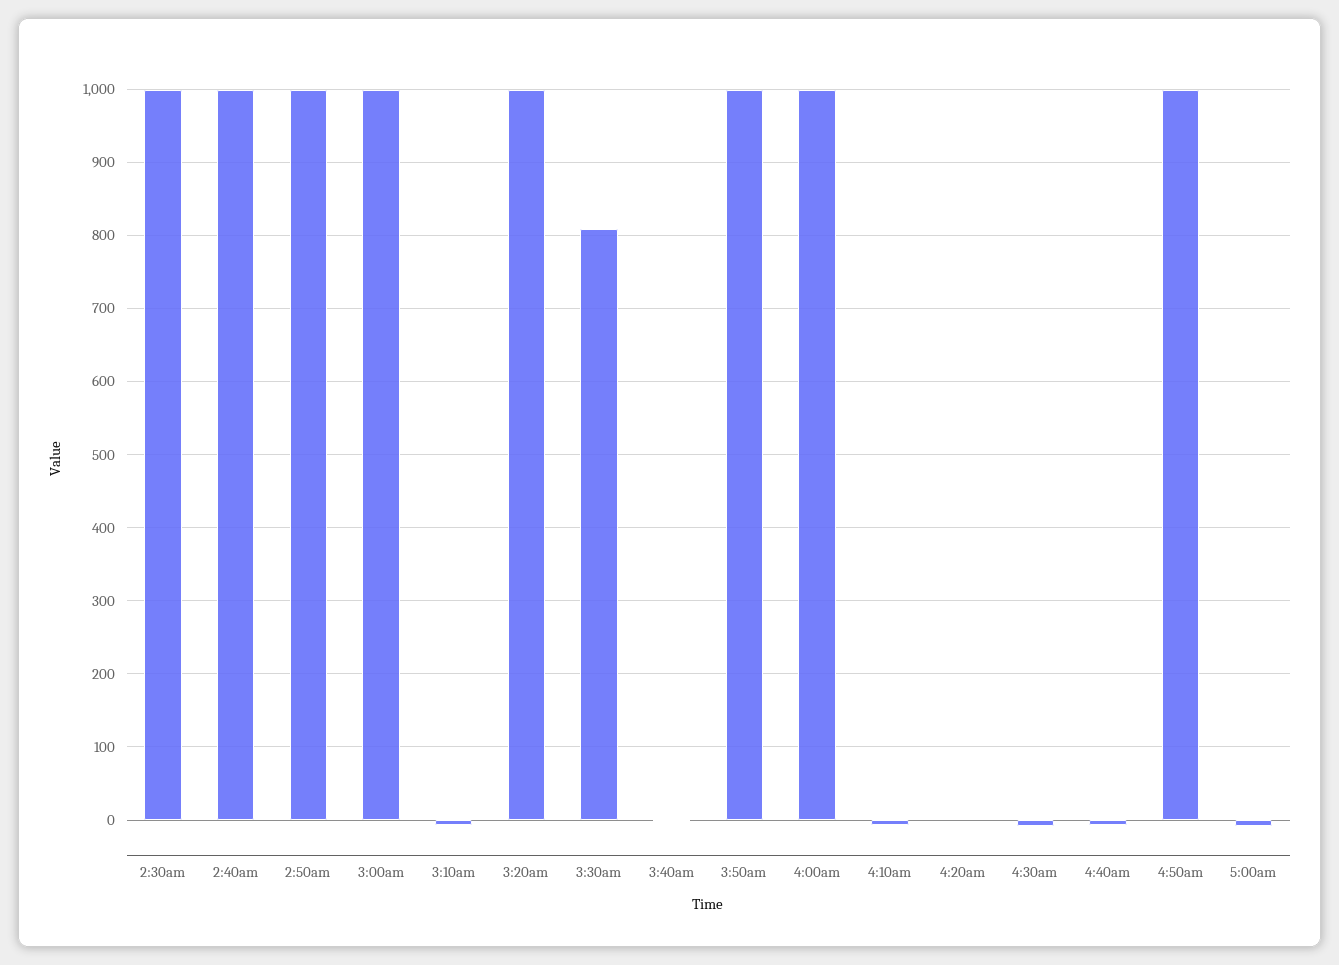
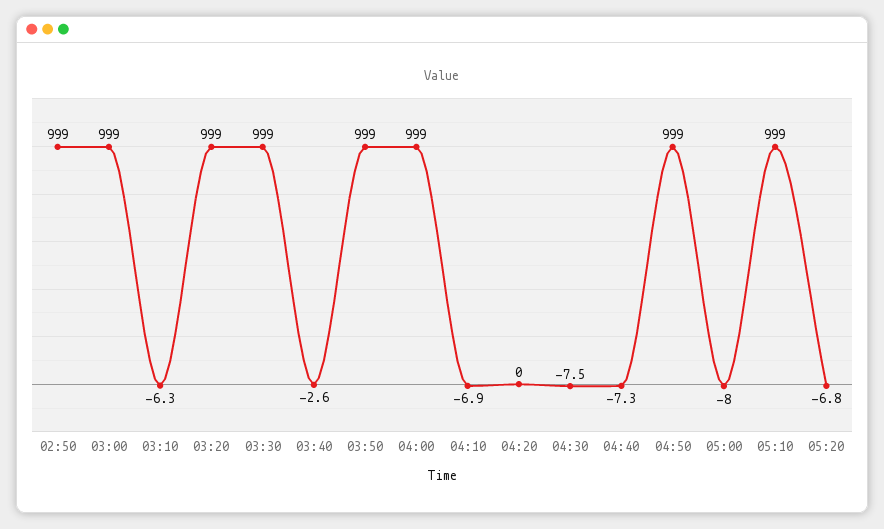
2:30am: 1000 -> none
2:40am: 1000 -> none
3:30am: 810 -> 999
05:10: none -> 999
05:20: none -> -6.8

